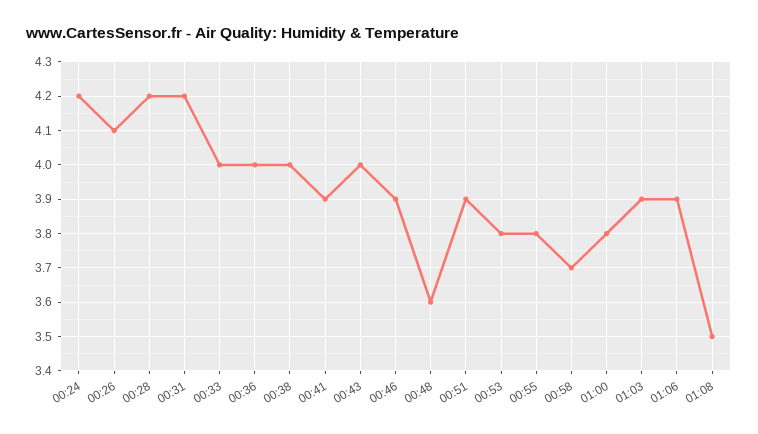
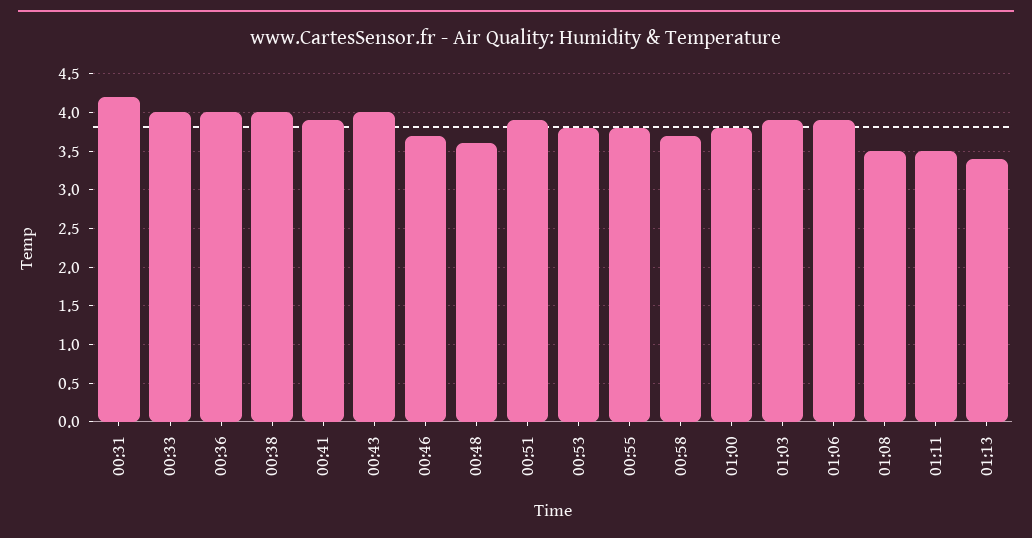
00:24: 4.2 -> none
00:26: 4.1 -> none
00:28: 4.2 -> none
00:46: 3.9 -> 3.7
01:11: none -> 3.5
01:13: none -> 3.4

